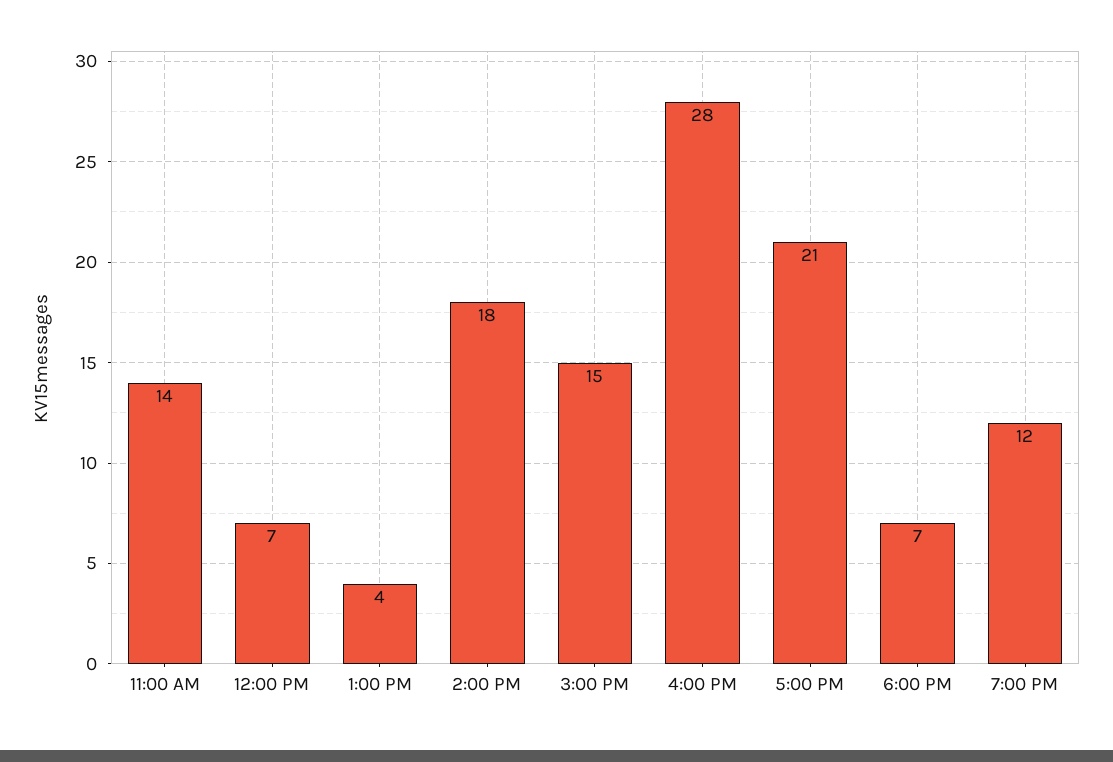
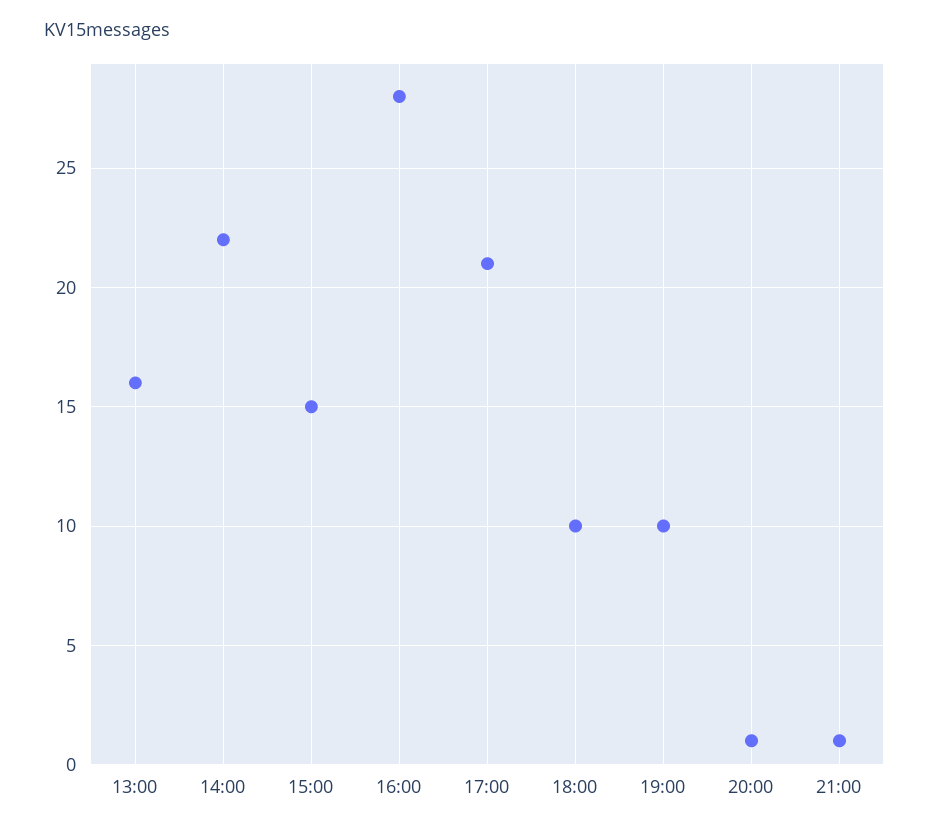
11:00 AM: 14 -> none
12:00 PM: 7 -> none
1:00 PM: 4 -> 16
2:00 PM: 18 -> 22
6:00 PM: 7 -> 10
7:00 PM: 12 -> 10
20:00: none -> 1
21:00: none -> 1

